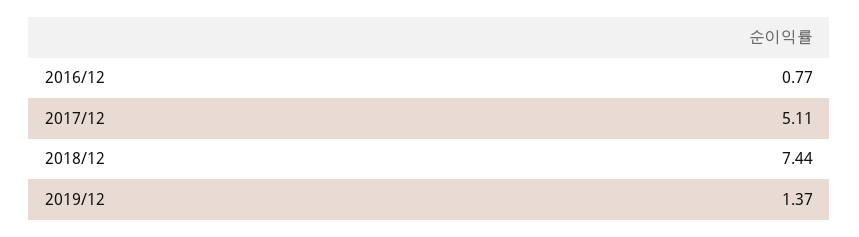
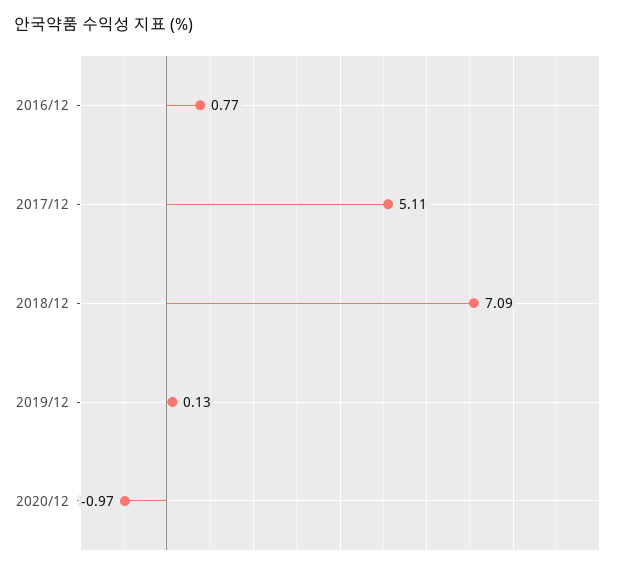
2018/12: 7.44 -> 7.09
2019/12: 1.37 -> 0.13
2020/12: none -> -0.97

